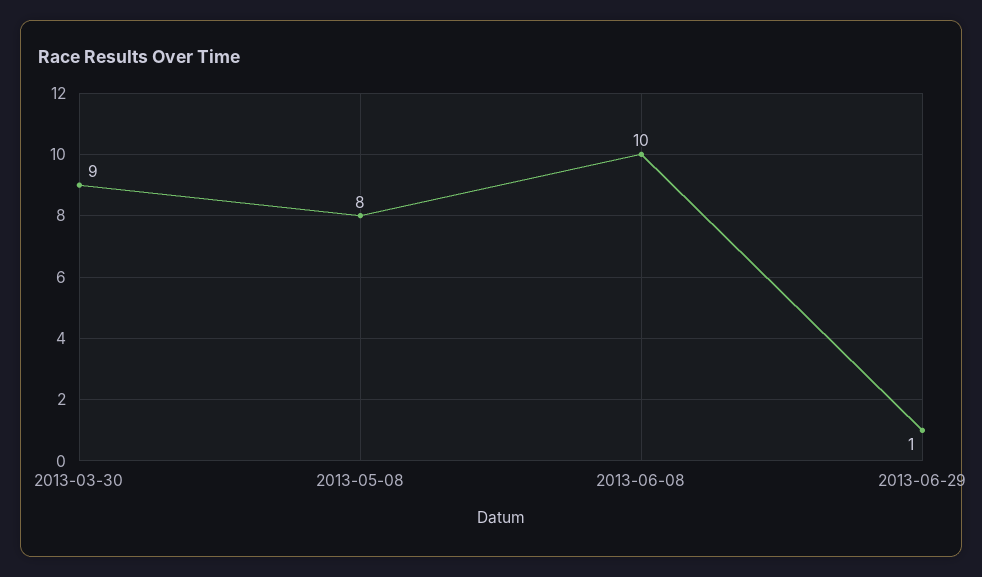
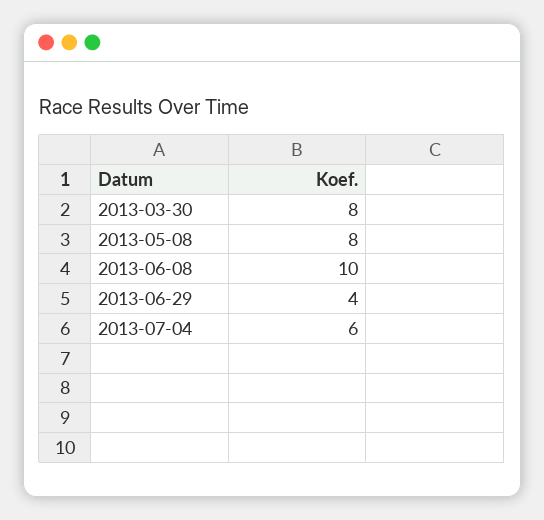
2013-03-30: 9 -> 8
2013-06-29: 1 -> 4
2013-07-04: none -> 6

